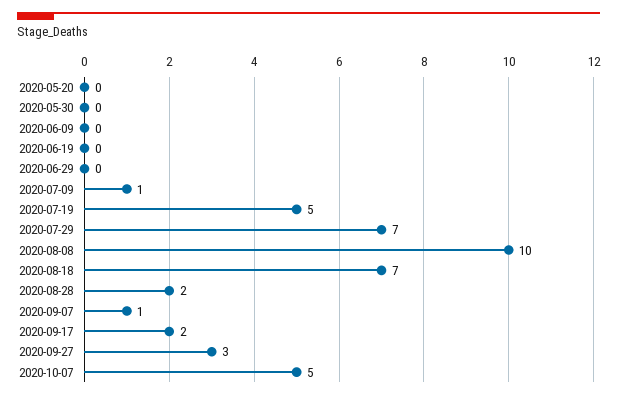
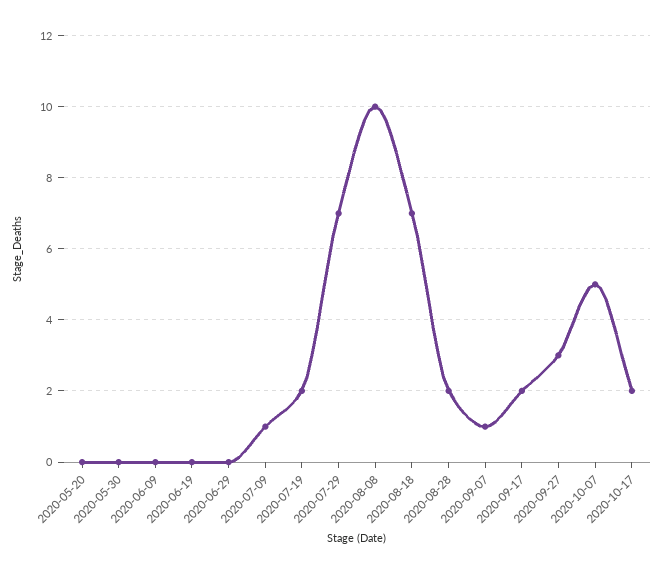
2020-07-19: 5 -> 2
2020-10-17: none -> 2

